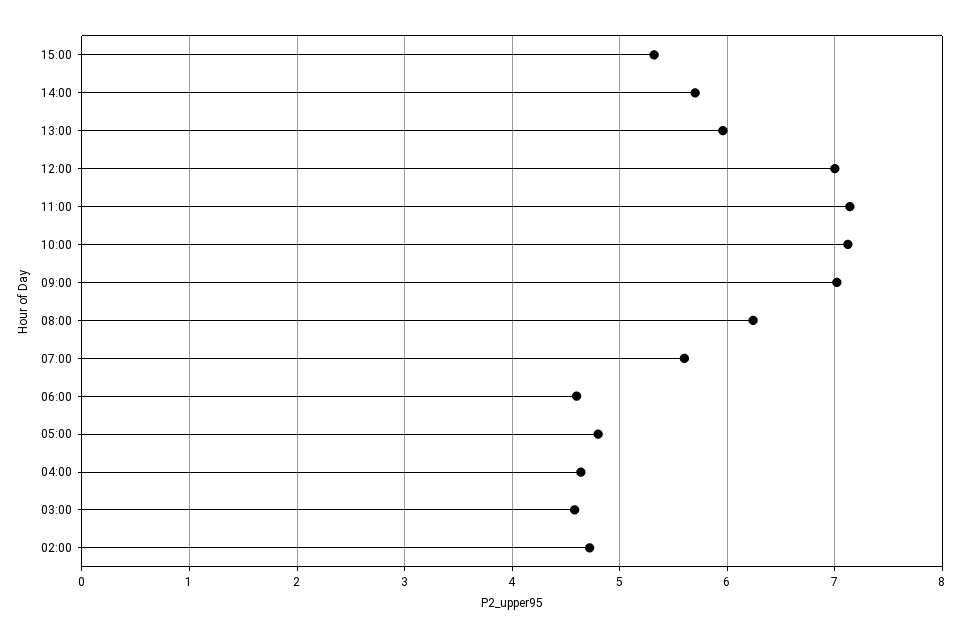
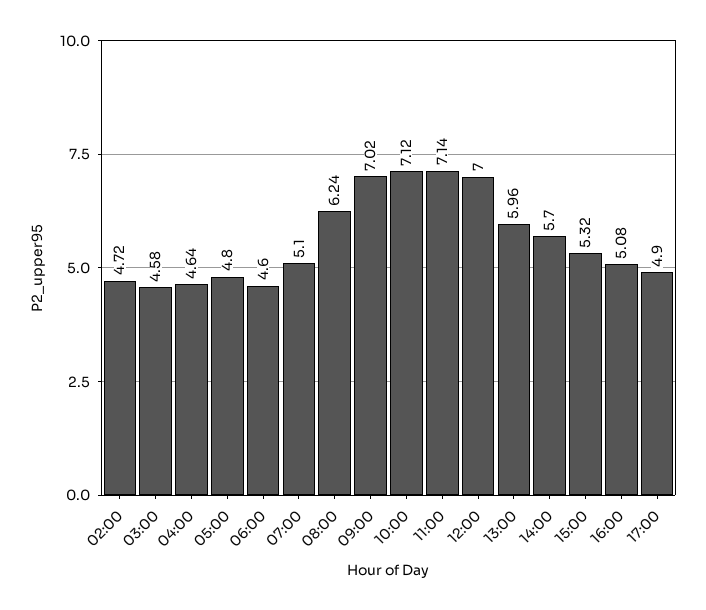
07:00: 5.6 -> 5.1
16:00: none -> 5.08
17:00: none -> 4.9

